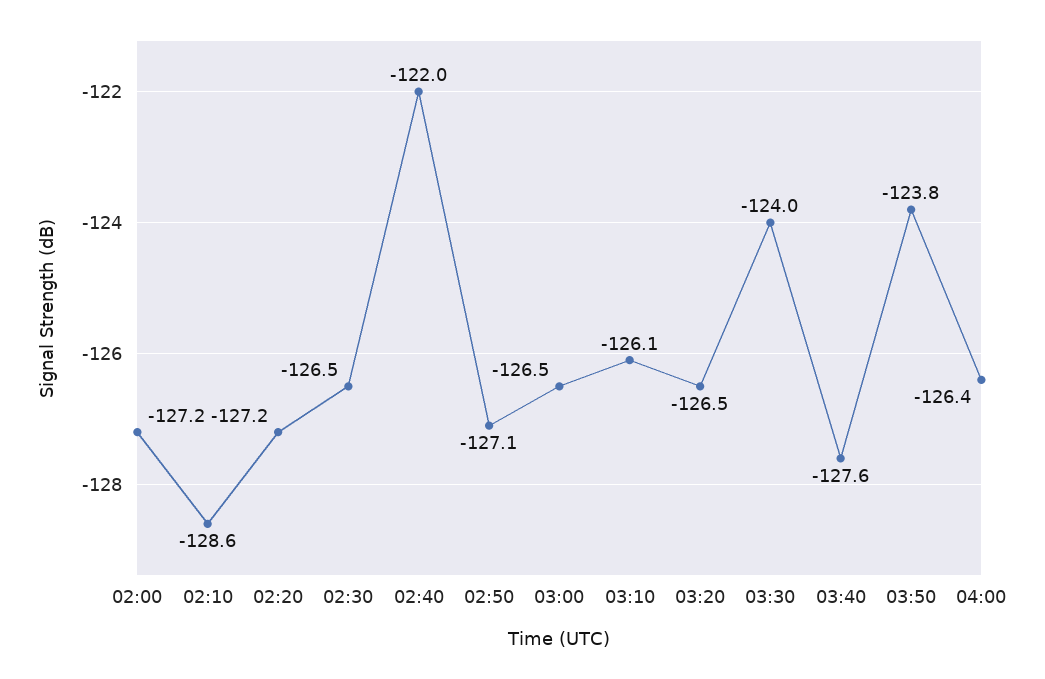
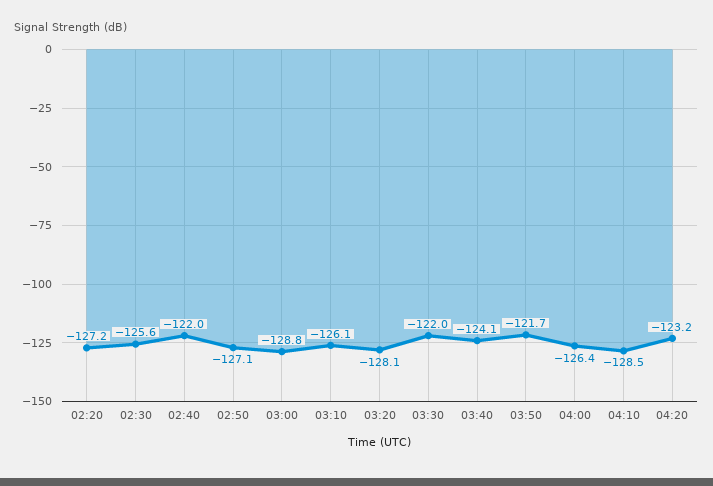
02:00: -127.2 -> none
02:10: -128.6 -> none
02:30: -126.5 -> -125.6
03:00: -126.5 -> -128.8
03:20: -126.5 -> -128.1
03:30: -124 -> -122
03:40: -127.6 -> -124.1
03:50: -123.8 -> -121.7
04:10: none -> -128.5
04:20: none -> -123.2

